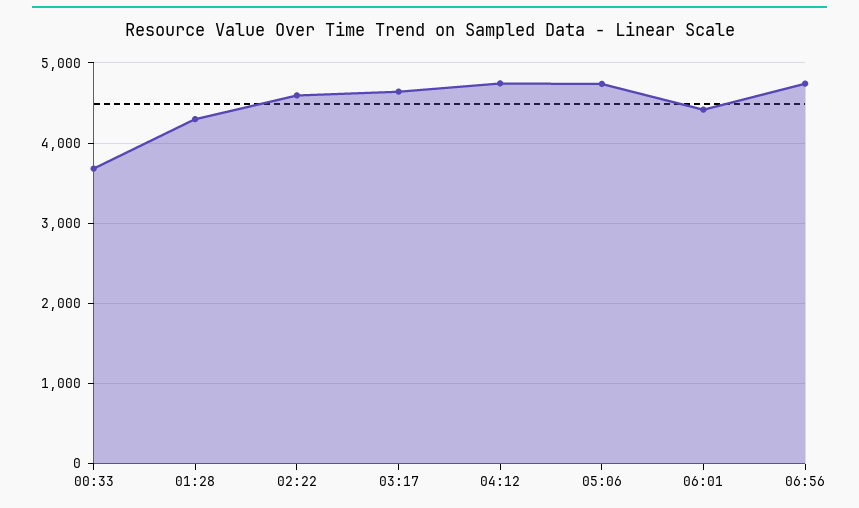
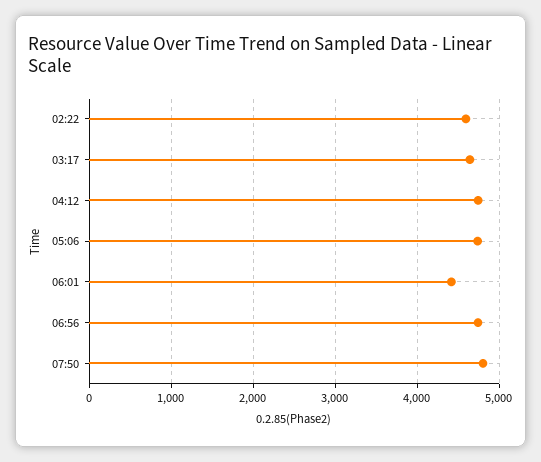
00:33: 3700 -> none
01:28: 4300 -> none
07:50: none -> 4800

